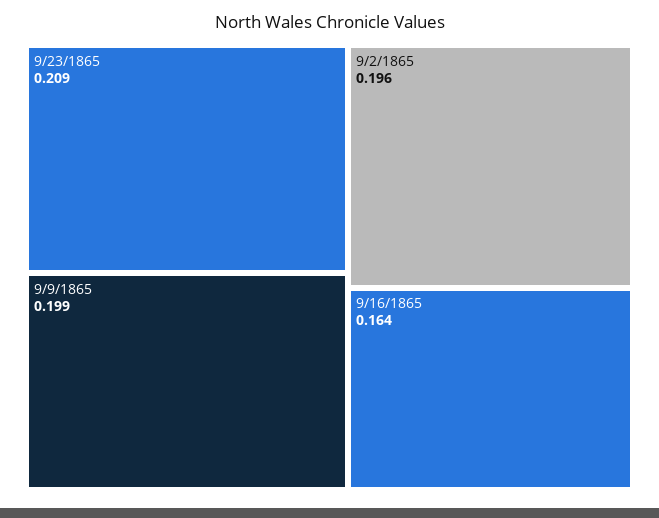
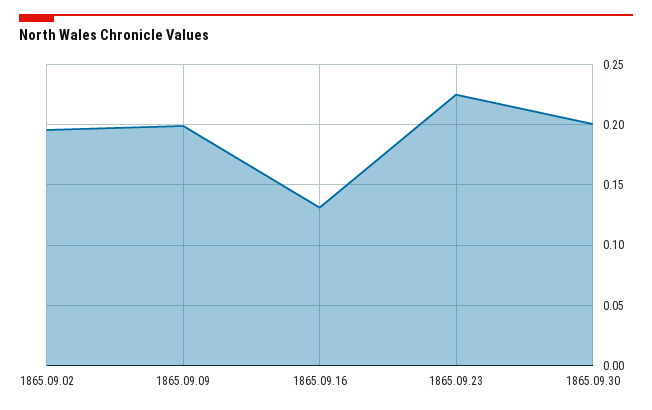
9/23/1865: 0.209 -> 0.225
9/16/1865: 0.164 -> 0.13
1865.09.30: none -> 0.2

